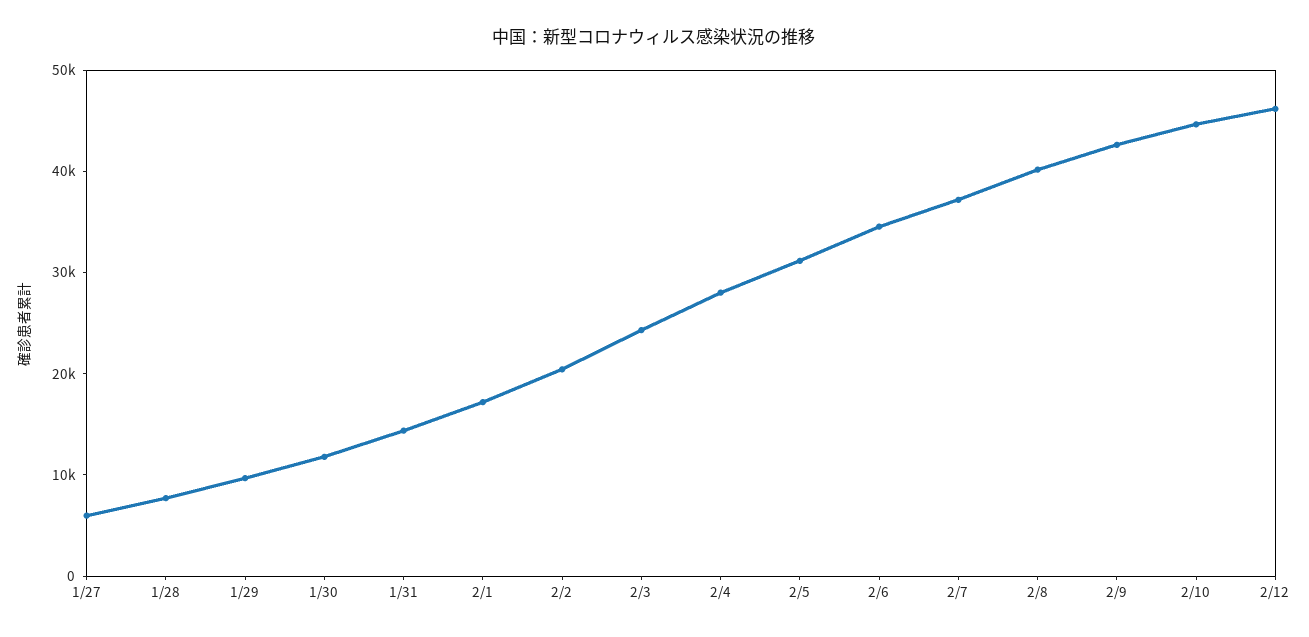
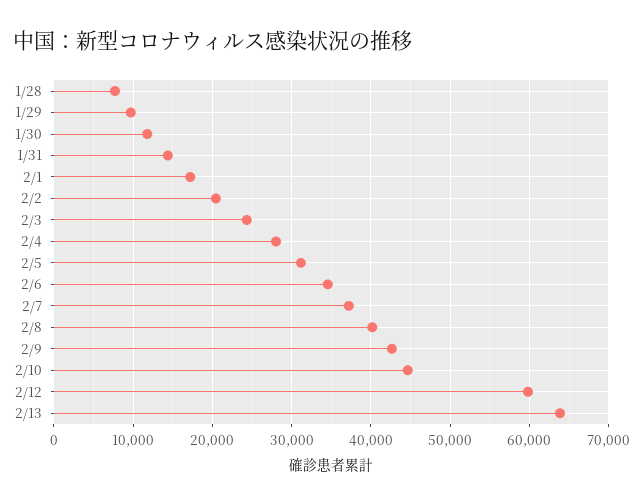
1/27: 6000 -> none
2/12: 46000 -> 60000
2/13: none -> 64000

